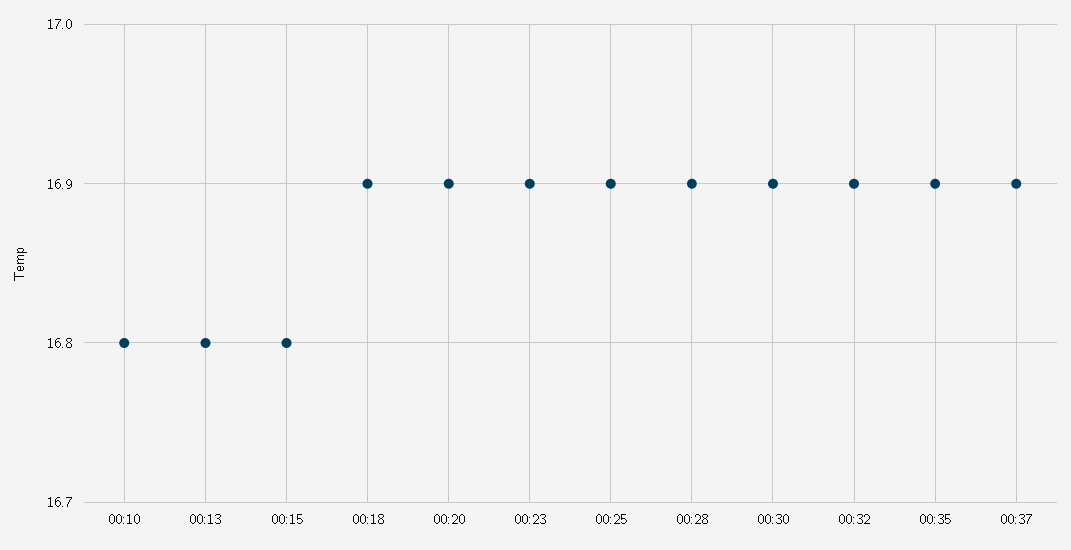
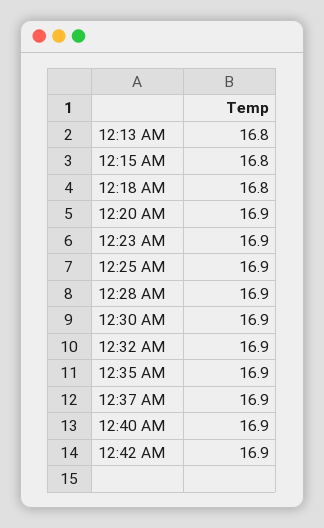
00:10: 16.8 -> none
00:18: 16.9 -> 16.8
12:40 AM: none -> 16.9
12:42 AM: none -> 16.9

